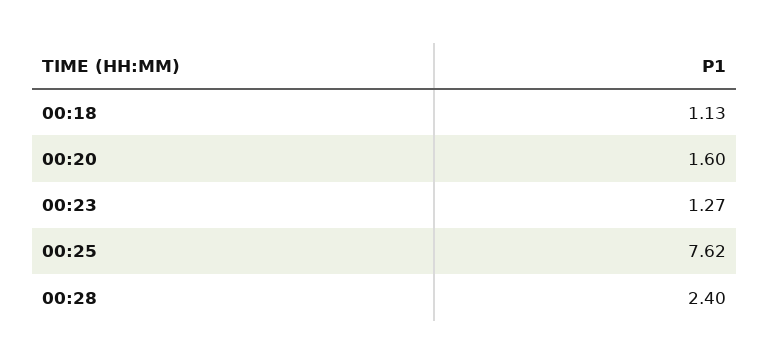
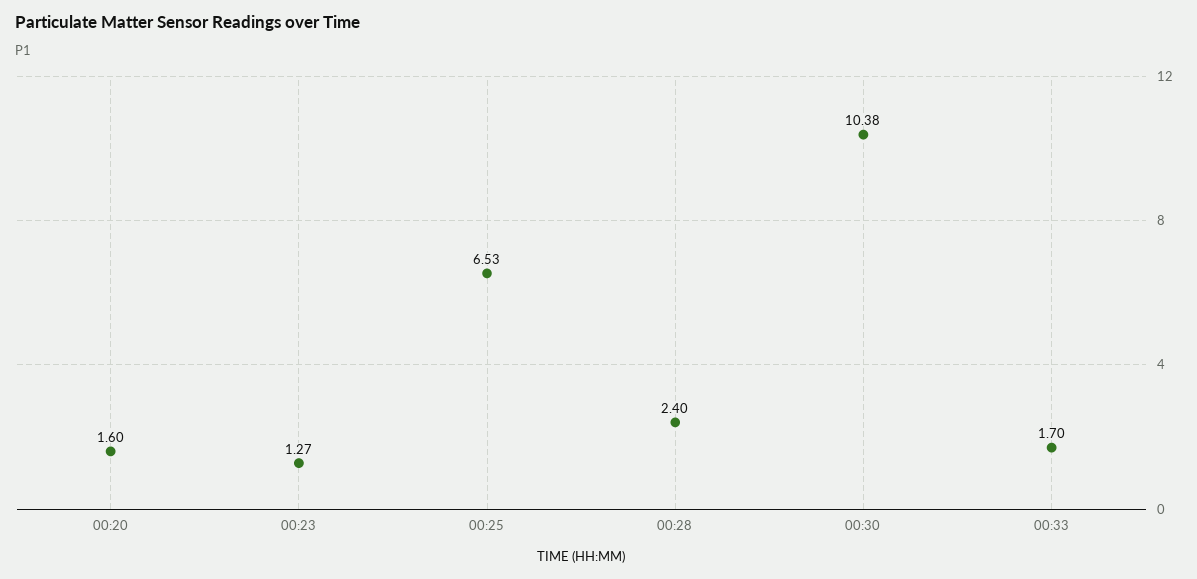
00:18: 1.13 -> none
00:25: 7.62 -> 6.53
00:30: none -> 10.38
00:33: none -> 1.7

